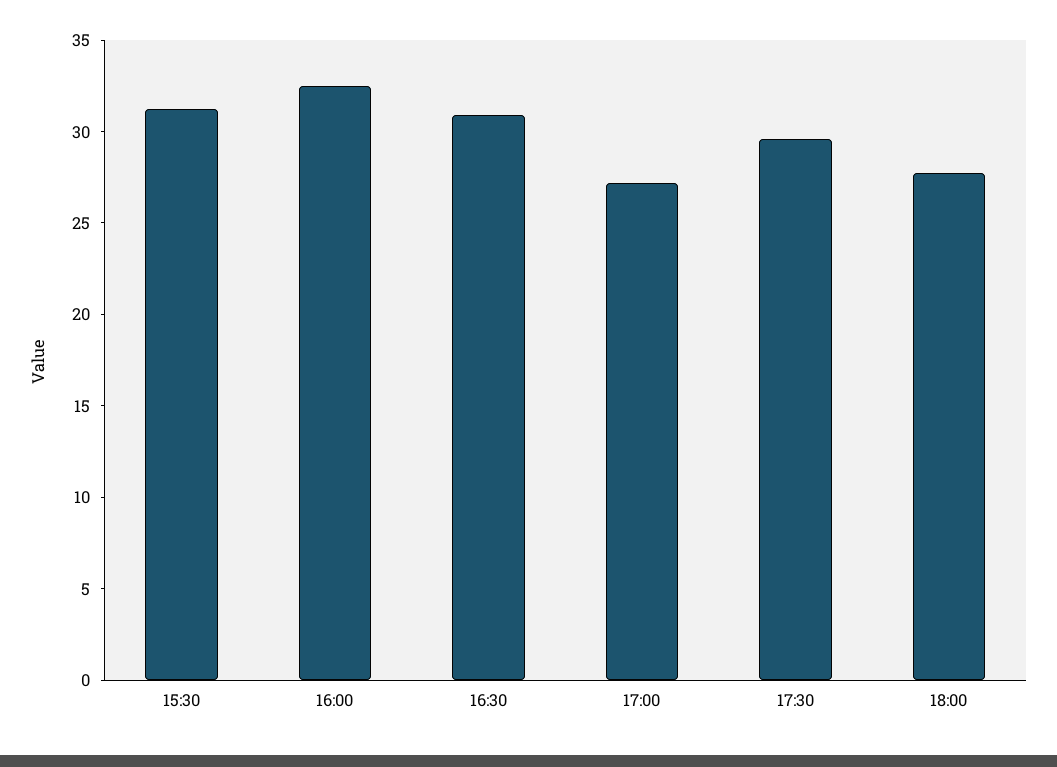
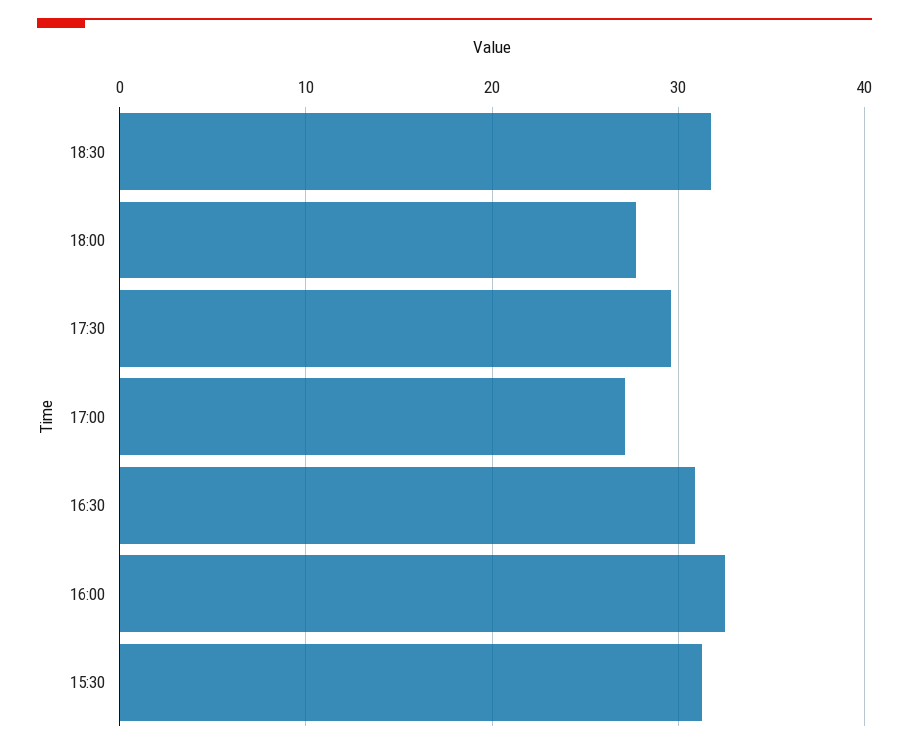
18:30: none -> 32

